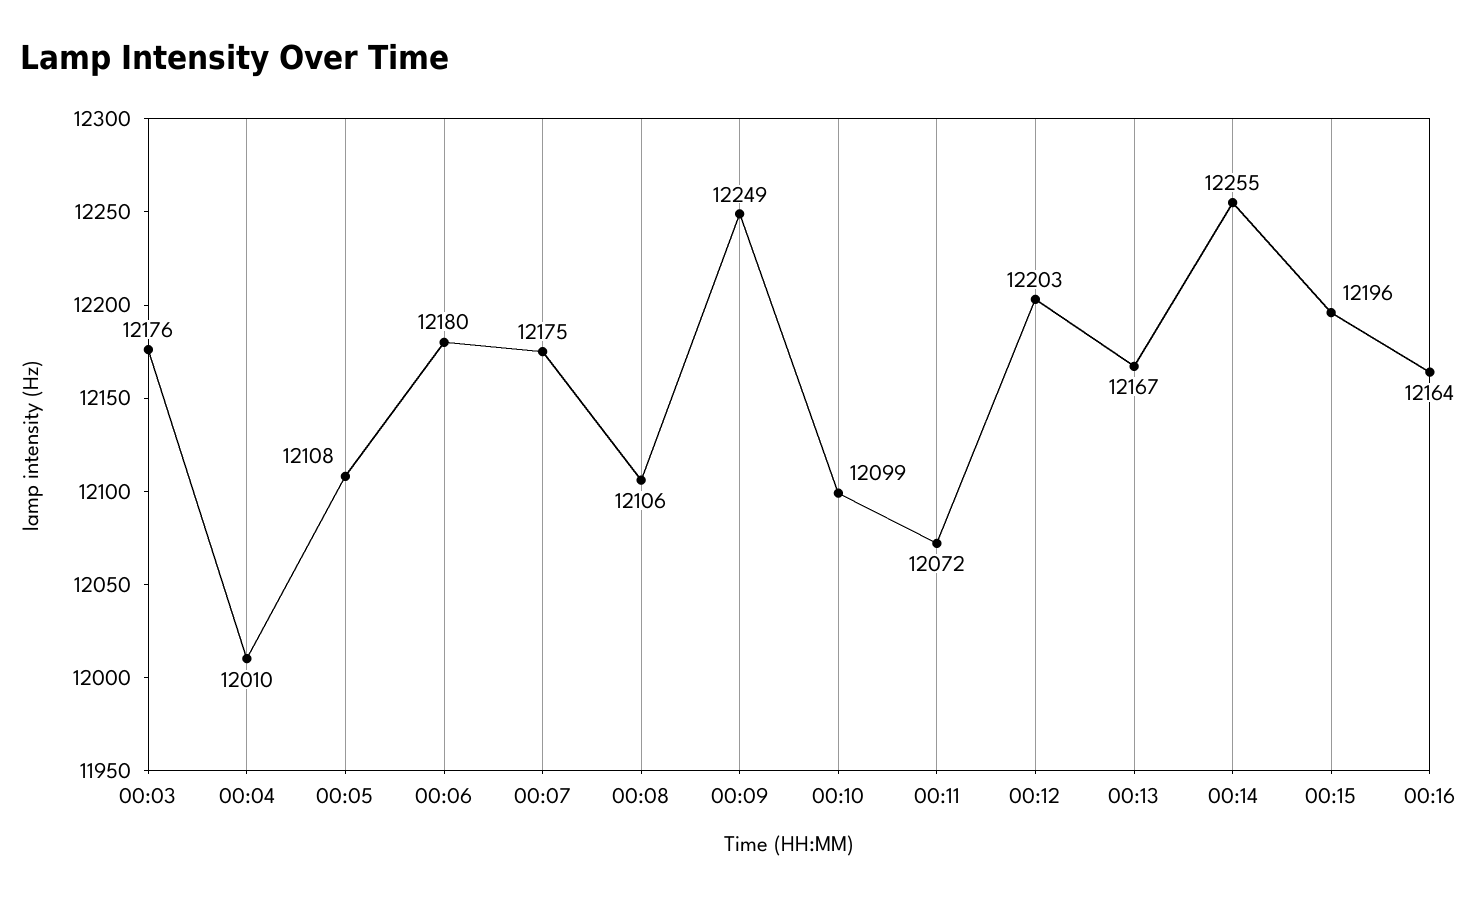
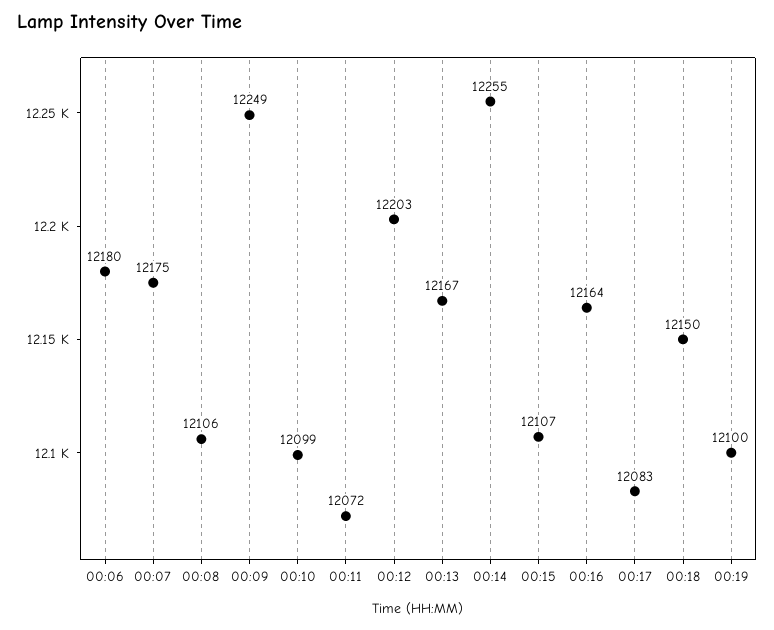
00:03: 12176 -> none
00:04: 12010 -> none
00:05: 12108 -> none
00:15: 12196 -> 12107
00:17: none -> 12083
00:18: none -> 12150
00:19: none -> 12100

